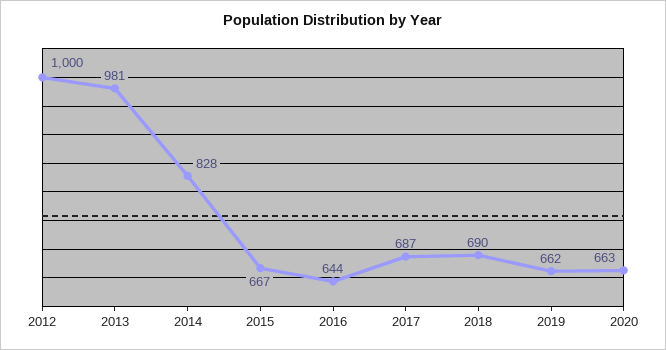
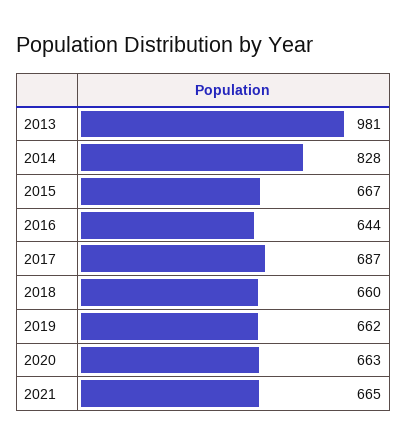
2012: 1000 -> none
2018: 690 -> 660
2021: none -> 665

